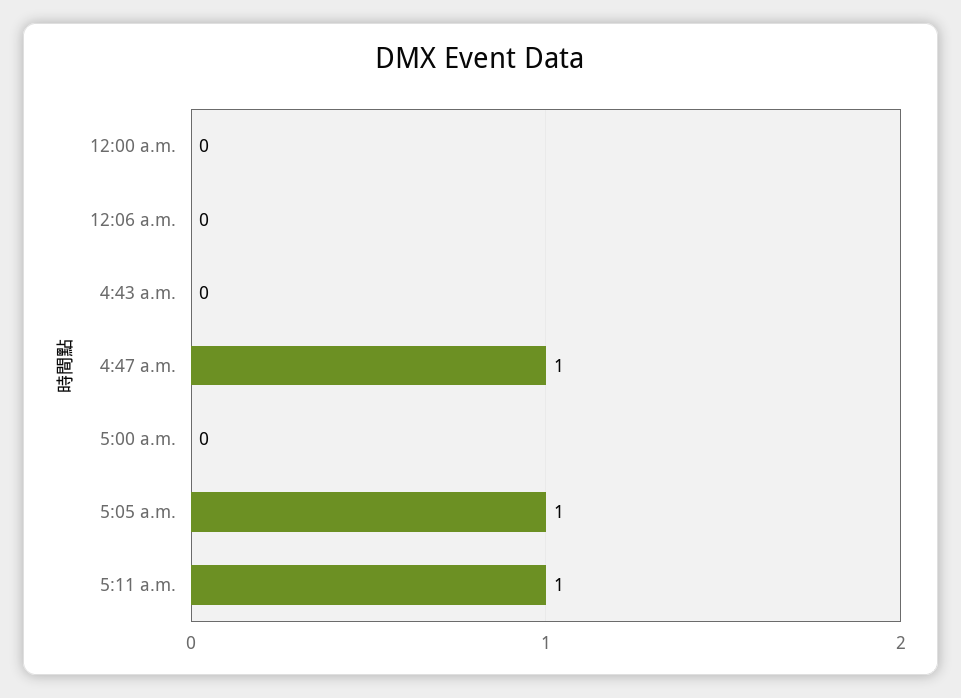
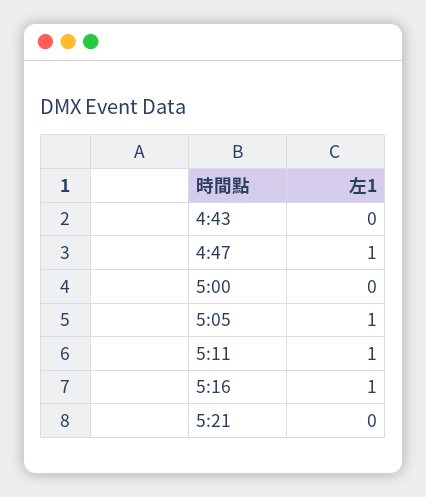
12:00 a.m.: 0 -> none
12:06 a.m.: 0 -> none
5:16: none -> 1
5:21: none -> 0

